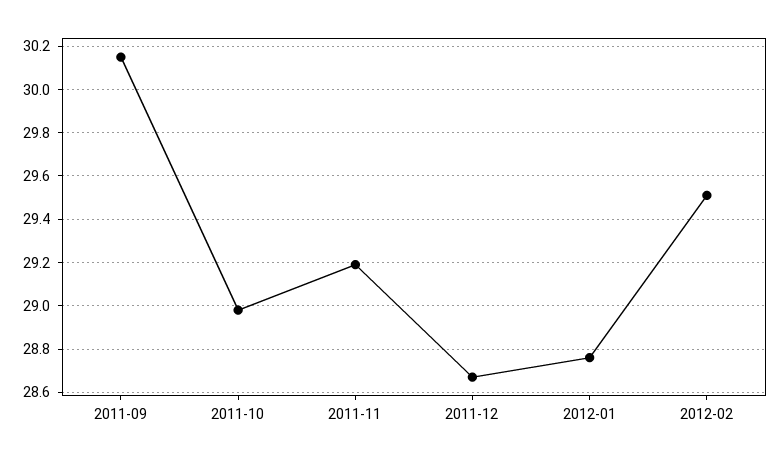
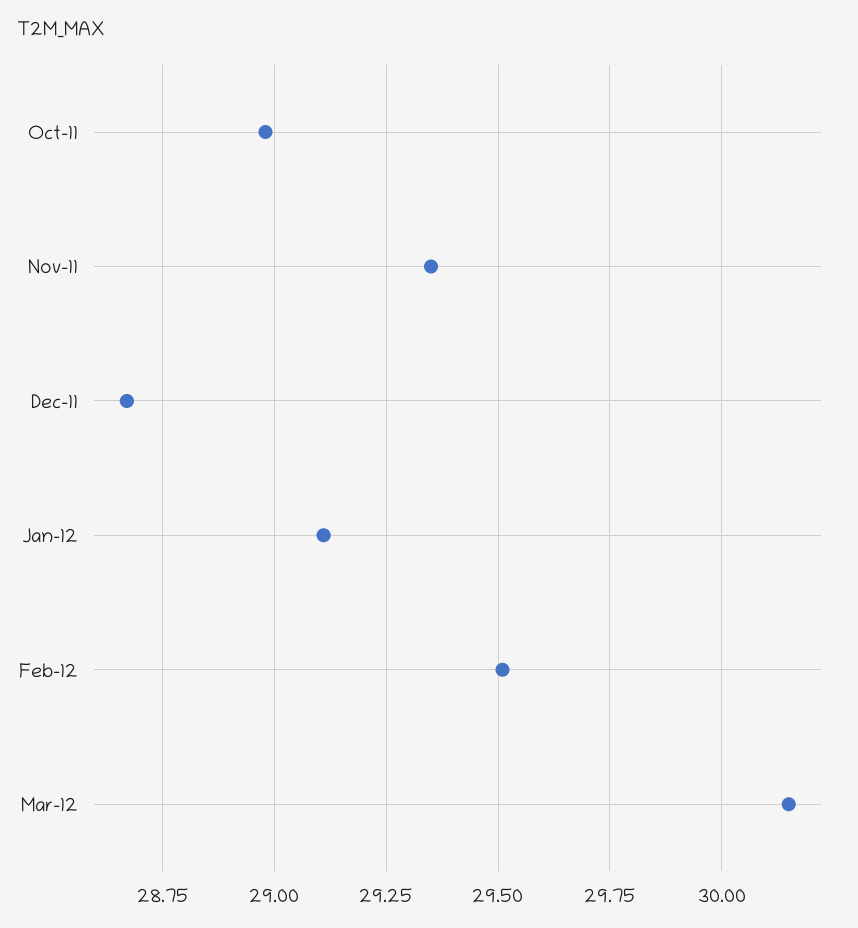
2011-09: 30.15 -> none
2011-11: 29.2 -> 29.35
2012-01: 28.75 -> 29.1
Mar-12: none -> 30.15

